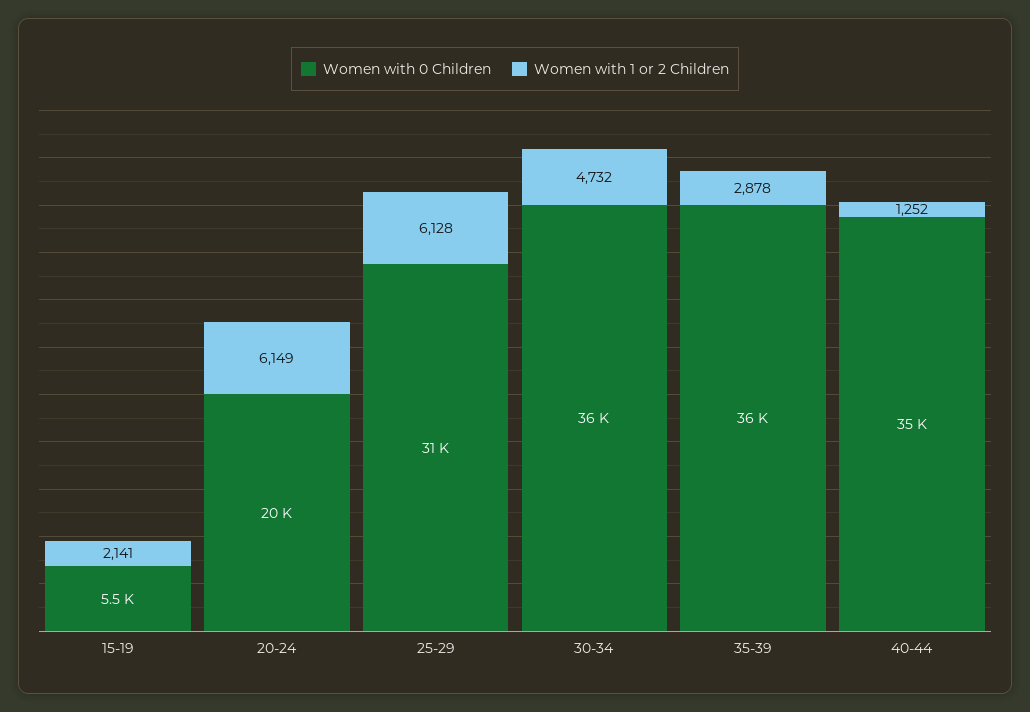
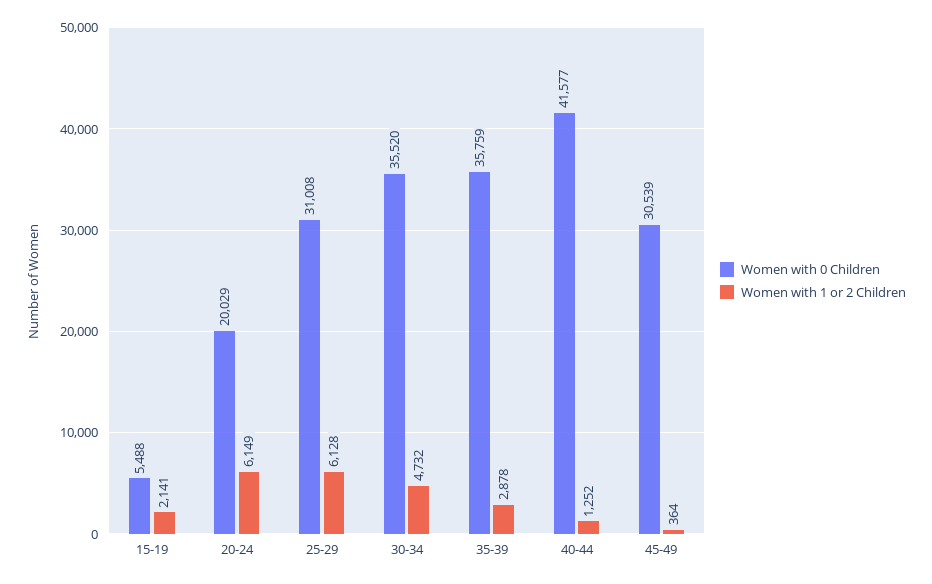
Women with 0 Children, 40-44: 35000 -> 41577
Women with 0 Children, 45-49: none -> 30539
Women with 1 or 2 Children, 45-49: none -> 364

